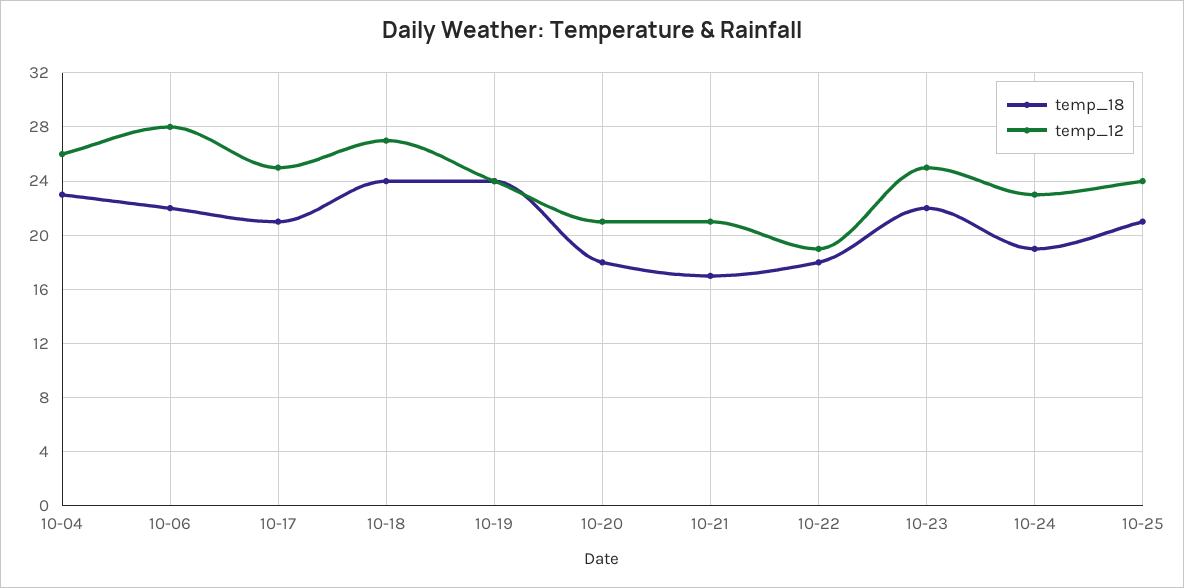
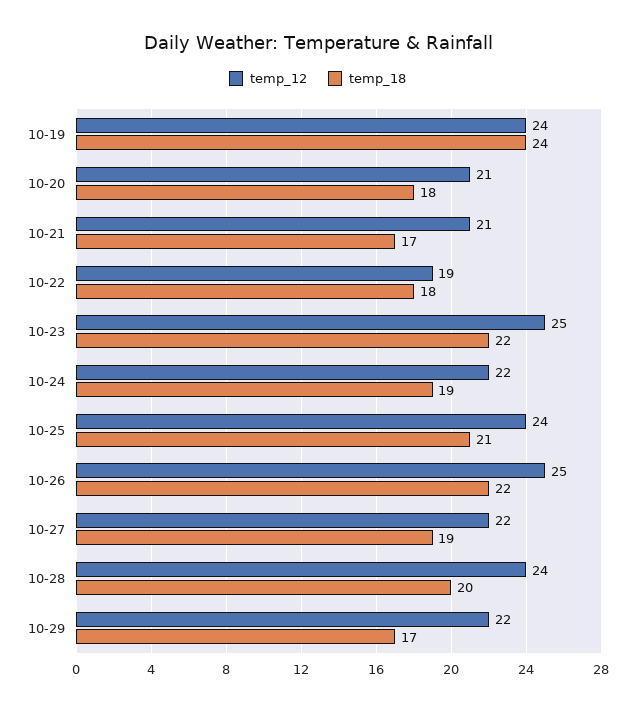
temp_18, 10-04: 23 -> none
temp_12, 10-04: 26 -> none
temp_18, 10-06: 22 -> none
temp_12, 10-06: 28 -> none
temp_18, 10-17: 21 -> none
temp_12, 10-17: 25 -> none
temp_18, 10-18: 24 -> none
temp_12, 10-18: 27 -> none
temp_12, 10-24: 23 -> 22
temp_12, 10-26: none -> 25
temp_18, 10-26: none -> 22
temp_12, 10-27: none -> 22
temp_18, 10-27: none -> 19
temp_12, 10-28: none -> 24
temp_18, 10-28: none -> 20
temp_12, 10-29: none -> 22
temp_18, 10-29: none -> 17

